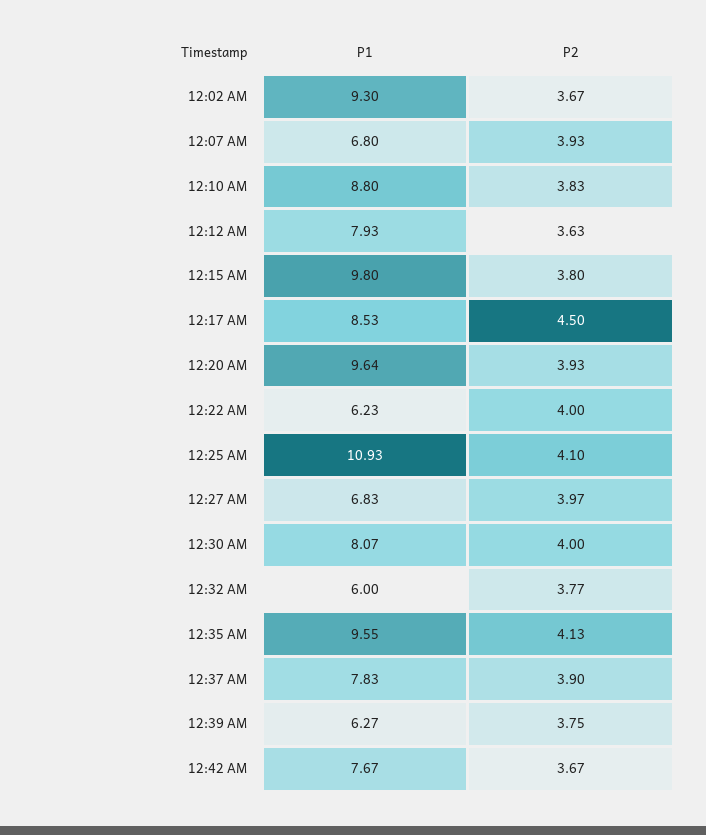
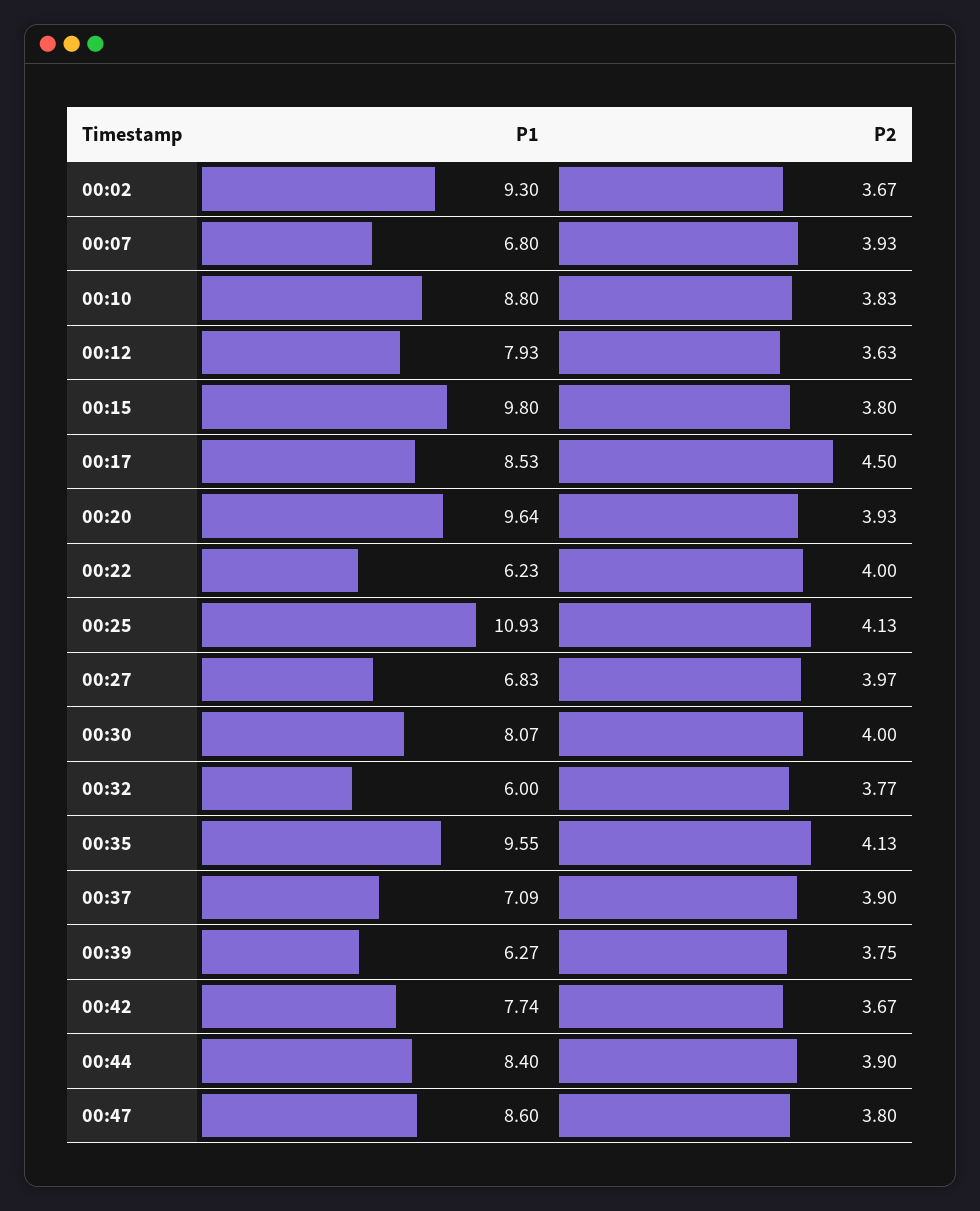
P2, 12:25 AM: 4.1 -> 4.13
P1, 12:37 AM: 7.83 -> 7.09
P1, 12:42 AM: 7.67 -> 7.74
P1, 00:44: none -> 8.4
P2, 00:44: none -> 3.9
P1, 00:47: none -> 8.6
P2, 00:47: none -> 3.8

